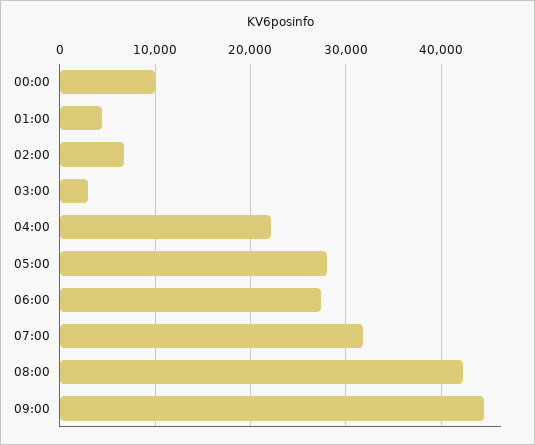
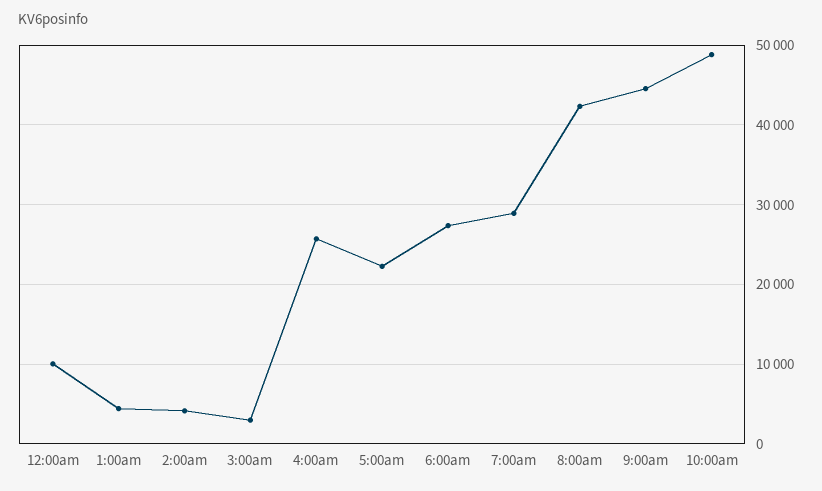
02:00: 7000 -> 4000
04:00: 22000 -> 26000
05:00: 28000 -> 22000
07:00: 32000 -> 29000
10:00am: none -> 49000

